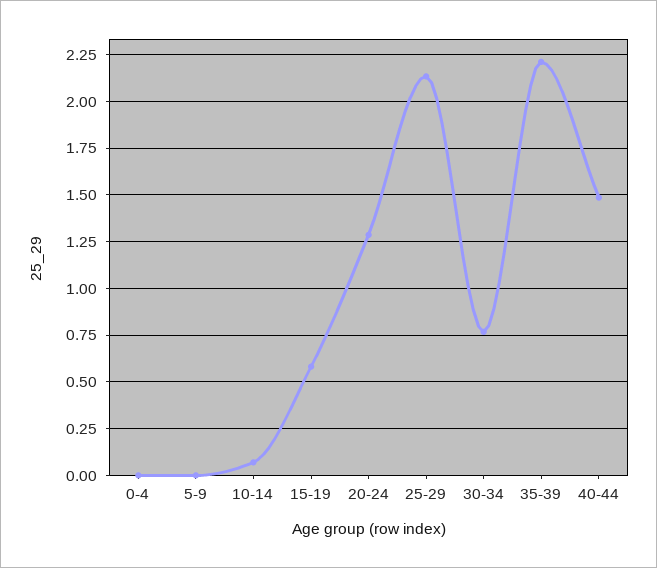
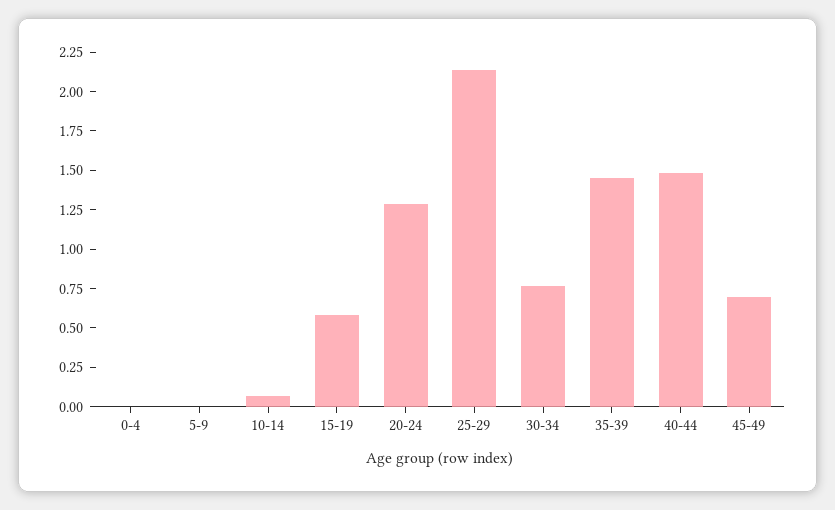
35-39: 2.2 -> 1.5
45-49: none -> 0.75

